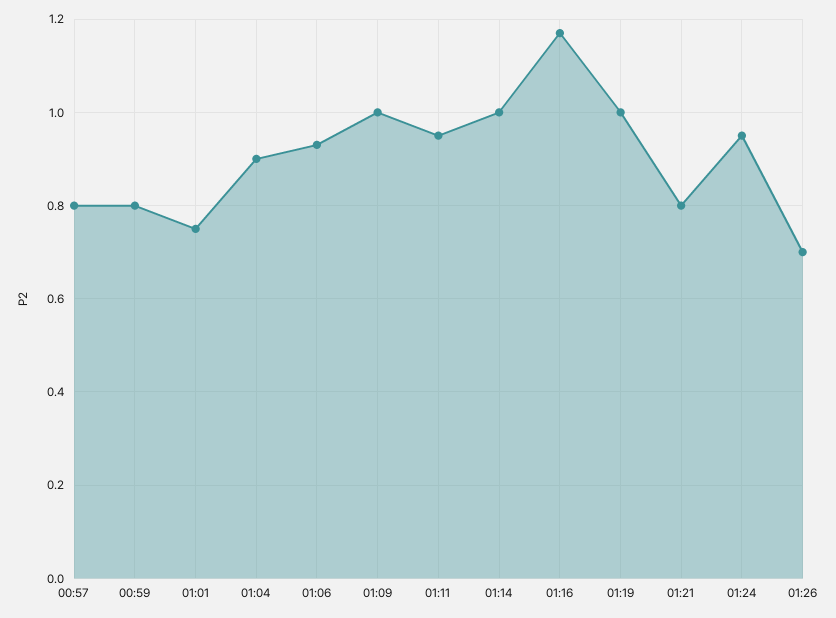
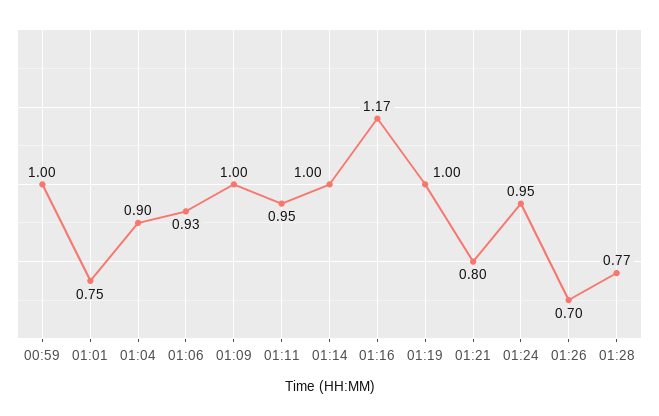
00:57: 0.8 -> none
00:59: 0.8 -> 1
01:28: none -> 0.77

